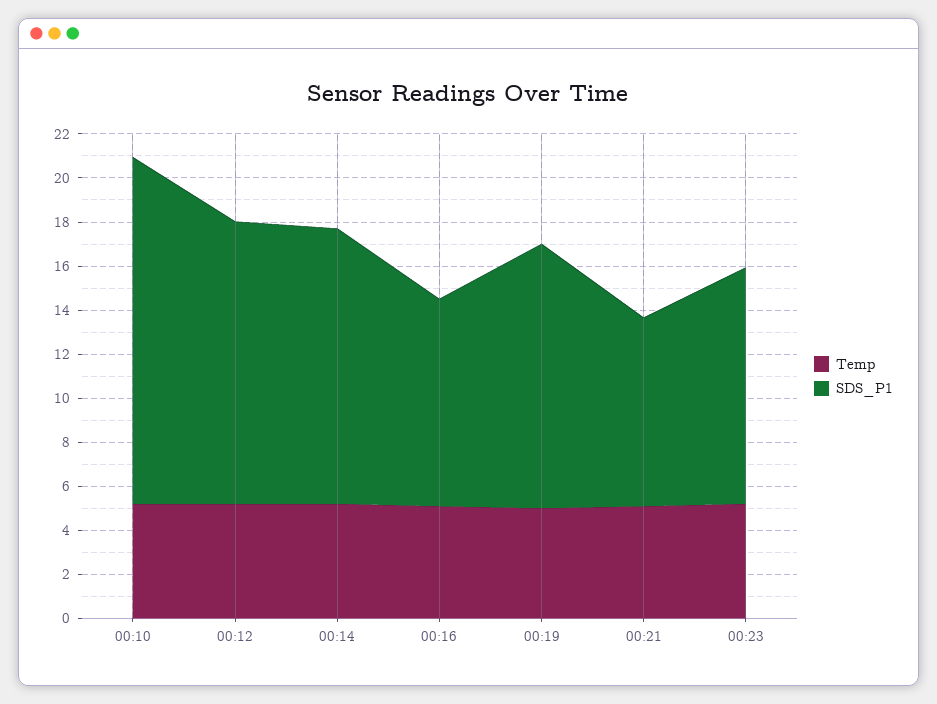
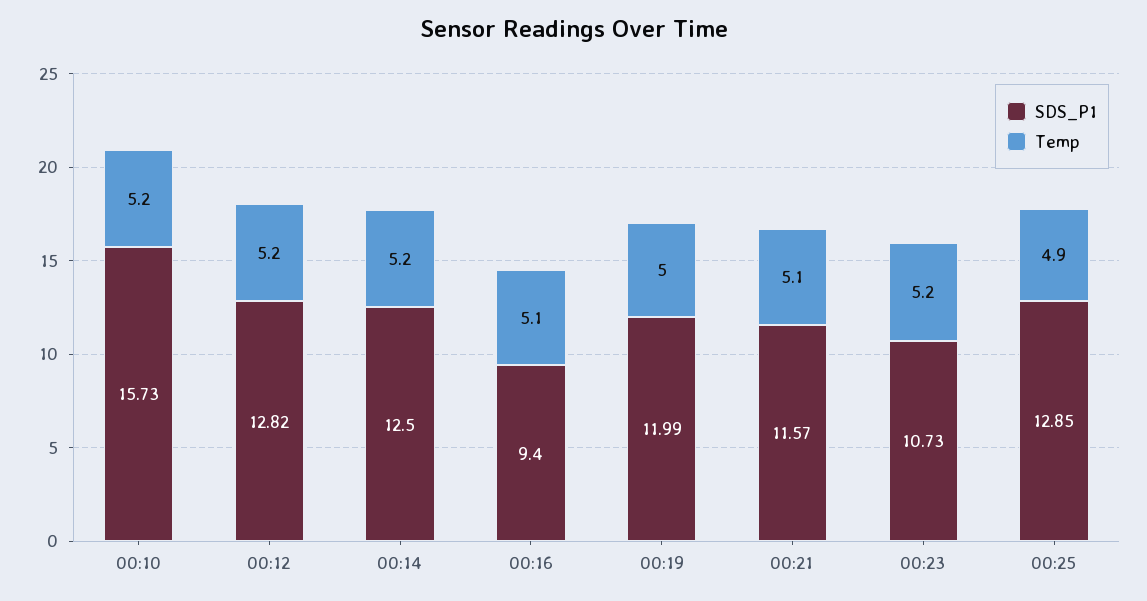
SDS_P1, 00:21: 8.5 -> 11.57
SDS_P1, 00:25: none -> 12.85
Temp, 00:25: none -> 4.9

